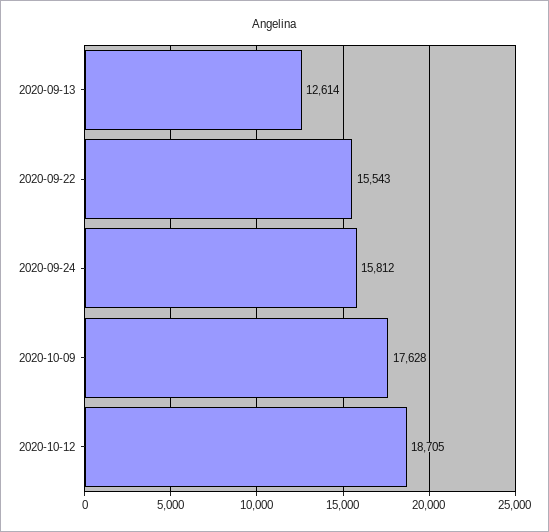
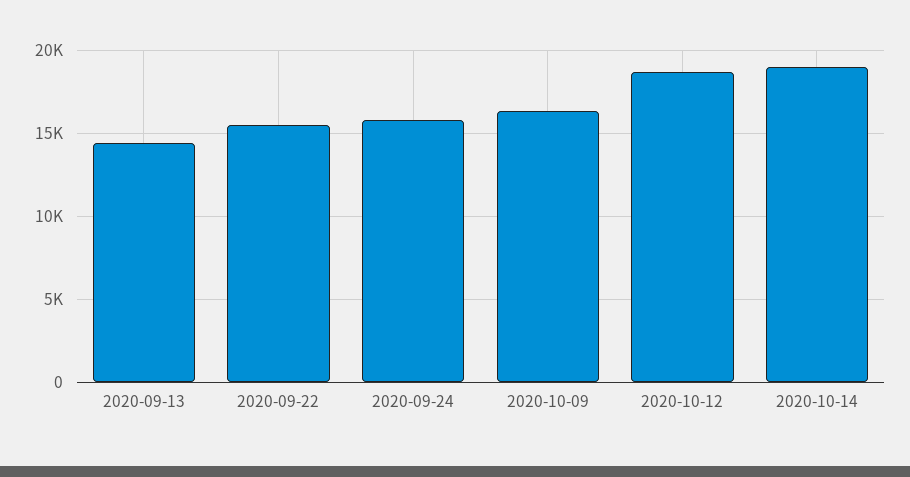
2020-09-13: 12614 -> 14500
2020-10-09: 17628 -> 16500
2020-10-14: none -> 19000

